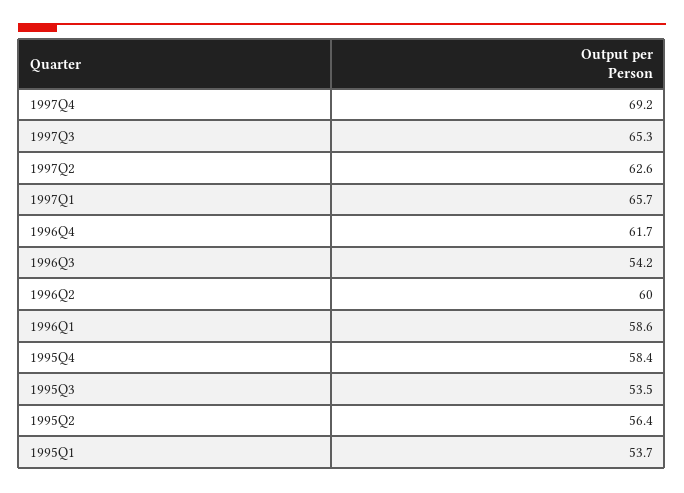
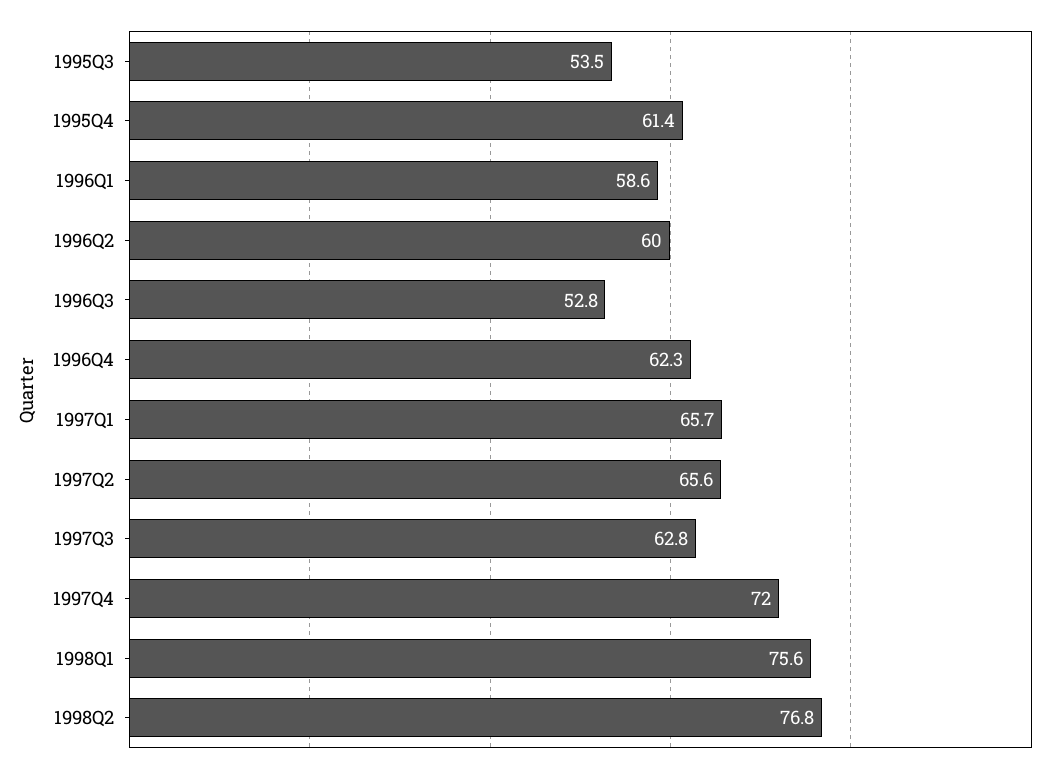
1997Q4: 69.2 -> 72
1997Q3: 65.3 -> 62.8
1997Q2: 62.6 -> 65.6
1996Q4: 61.7 -> 62.3
1996Q3: 54.2 -> 52.8
1995Q4: 58.4 -> 61.4
1995Q2: 56.4 -> none
1995Q1: 53.7 -> none
1998Q1: none -> 75.6
1998Q2: none -> 76.8

